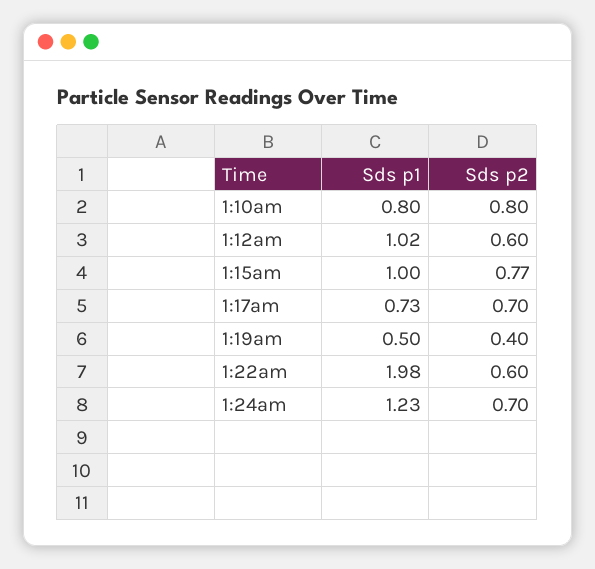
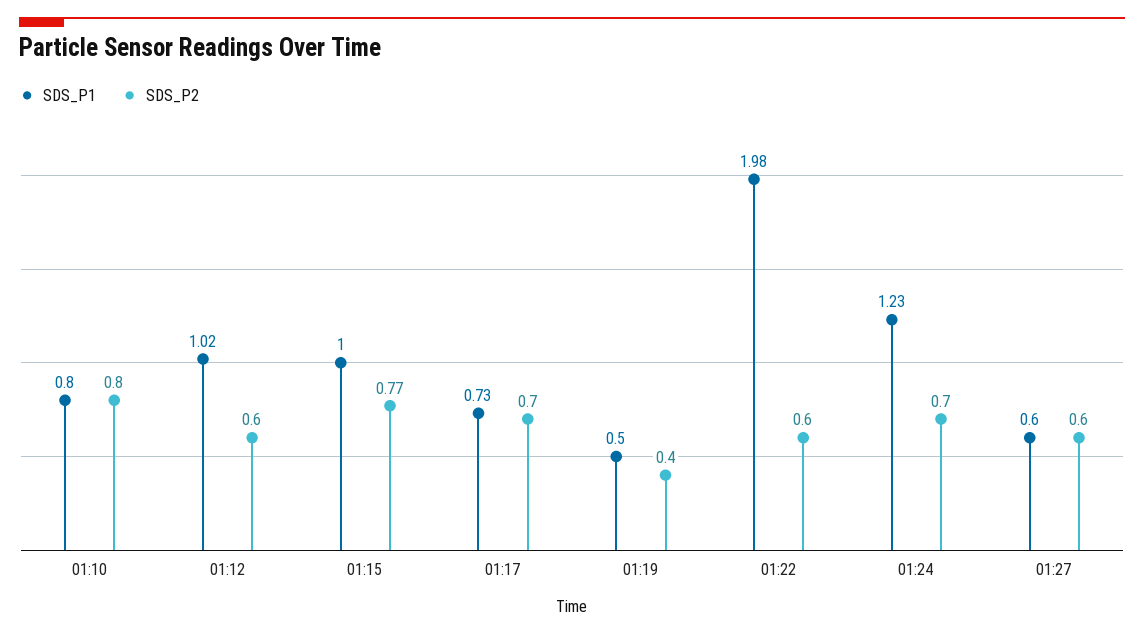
Sds p1, 01:27: none -> 0.6
Sds p2, 01:27: none -> 0.6

